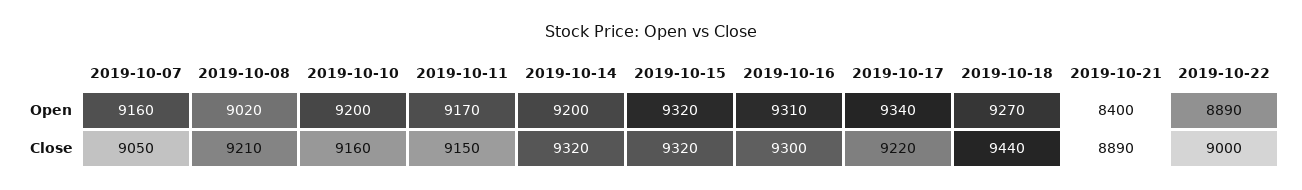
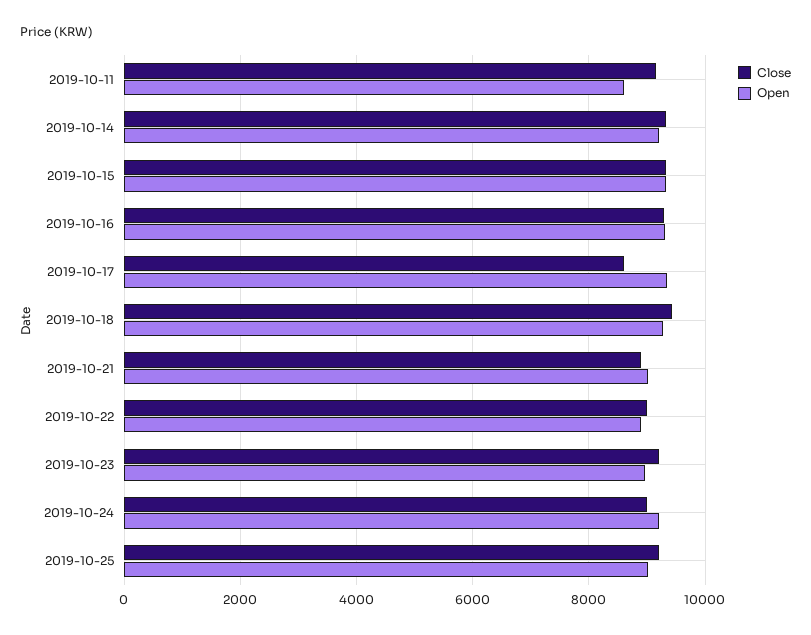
Open, 2019-10-07: 9160 -> none
Open, 2019-10-08: 9020 -> none
Open, 2019-10-10: 9200 -> none
Open, 2019-10-11: 9170 -> 8600
Open, 2019-10-21: 8400 -> 9000
Close, 2019-10-07: 9050 -> none
Close, 2019-10-08: 9210 -> none
Close, 2019-10-10: 9160 -> none
Close, 2019-10-17: 9220 -> 8600
Close, 2019-10-23: none -> 9200
Open, 2019-10-23: none -> 9000
Close, 2019-10-24: none -> 9000
Open, 2019-10-24: none -> 9200
Close, 2019-10-25: none -> 9200
Open, 2019-10-25: none -> 9000

